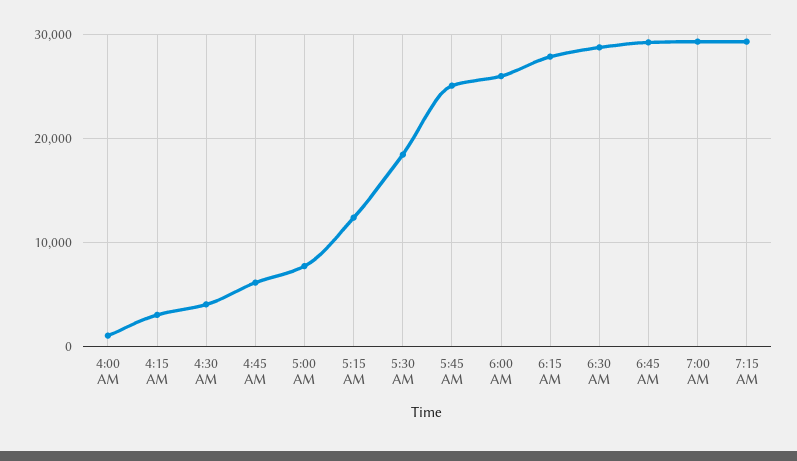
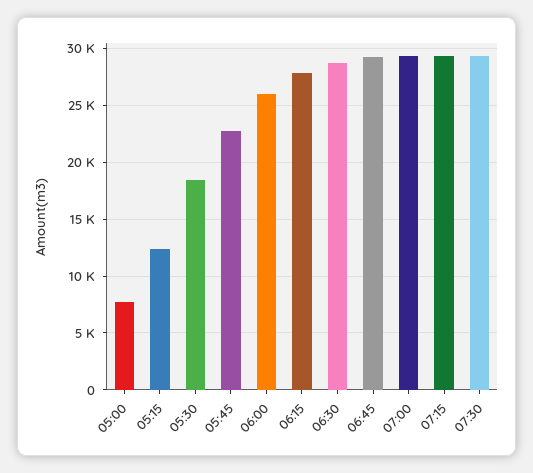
4:00 AM: 1000 -> none
4:15 AM: 3000 -> none
4:30 AM: 4000 -> none
4:45 AM: 6000 -> none
5:45 AM: 25000 -> 23000
07:30: none -> 29000

